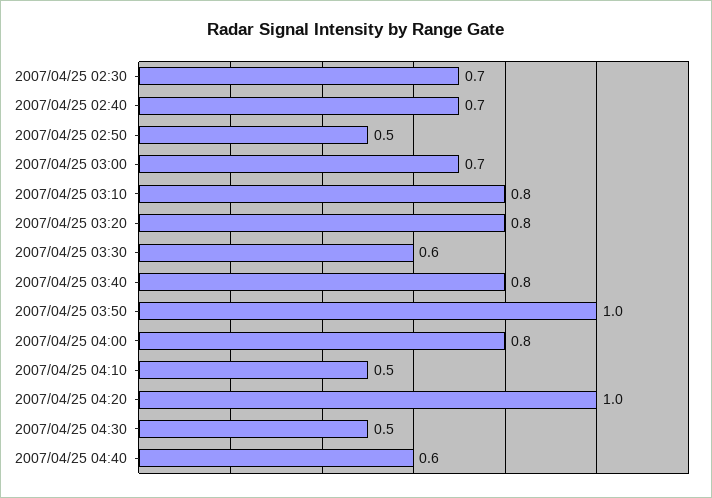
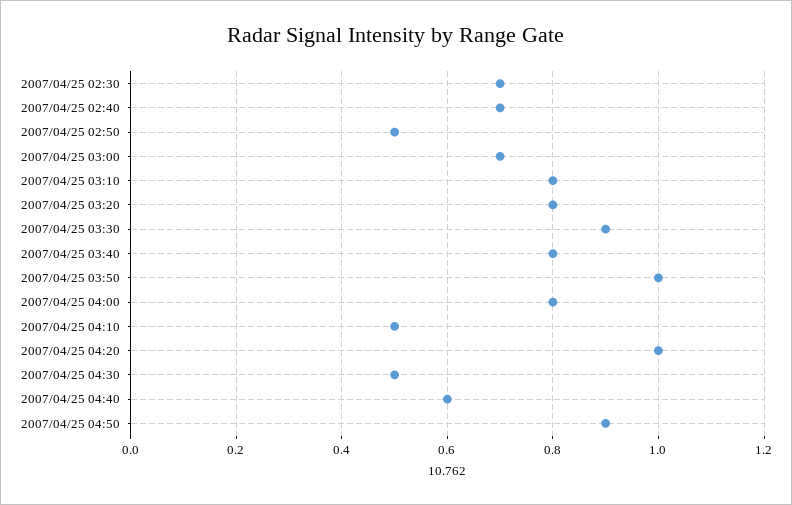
2007/04/25 03:30: 0.6 -> 0.9
2007/04/25 04:50: none -> 0.9

